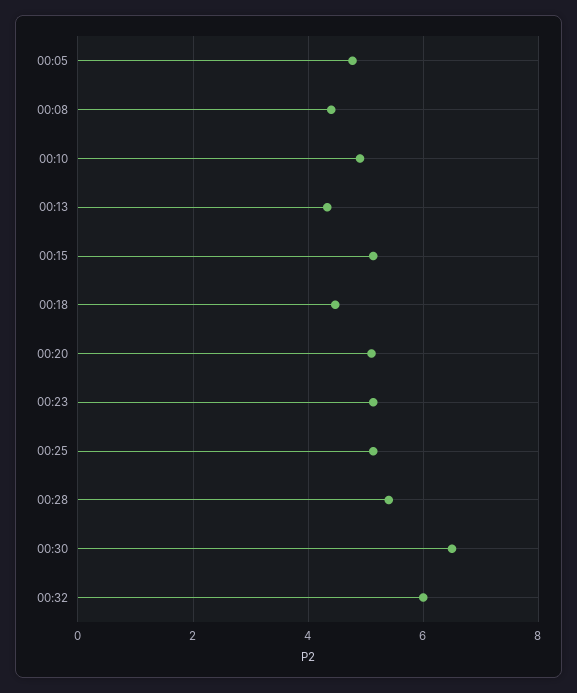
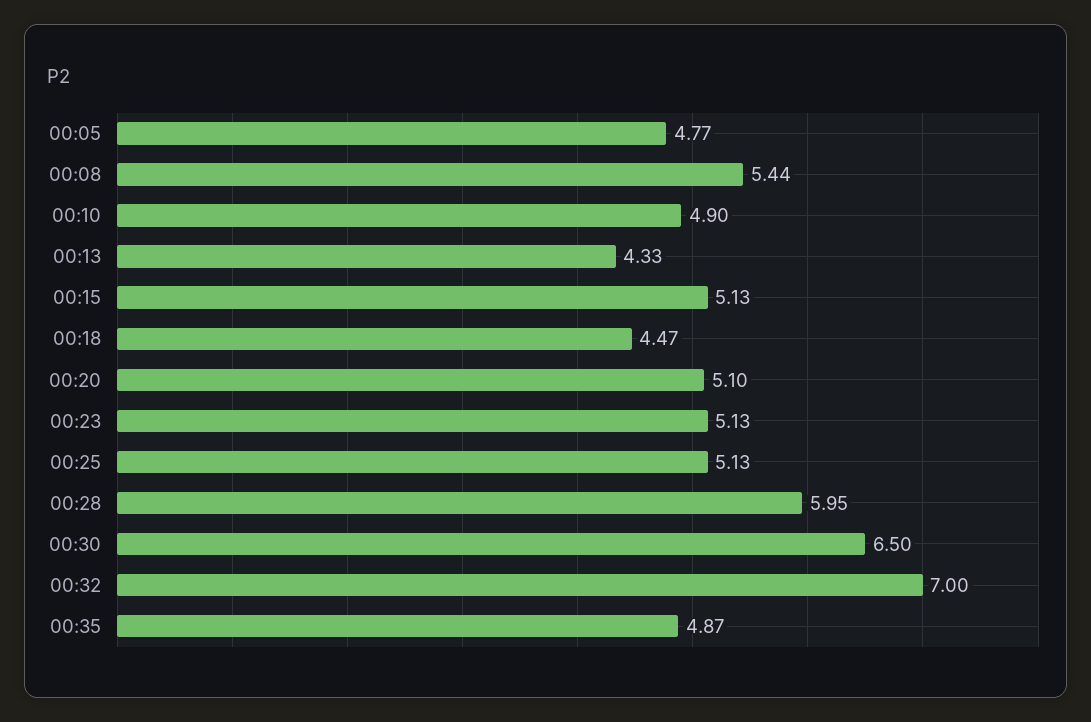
00:08: 4.4 -> 5.44
00:28: 5.4 -> 5.95
00:32: 6 -> 7
00:35: none -> 4.87

